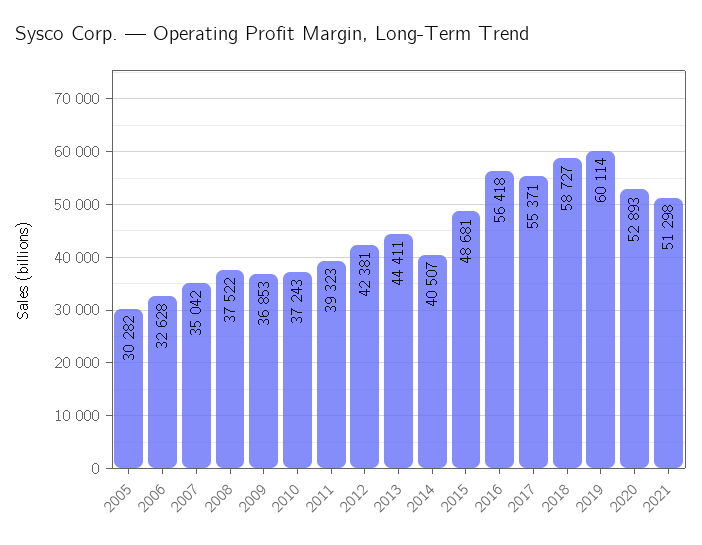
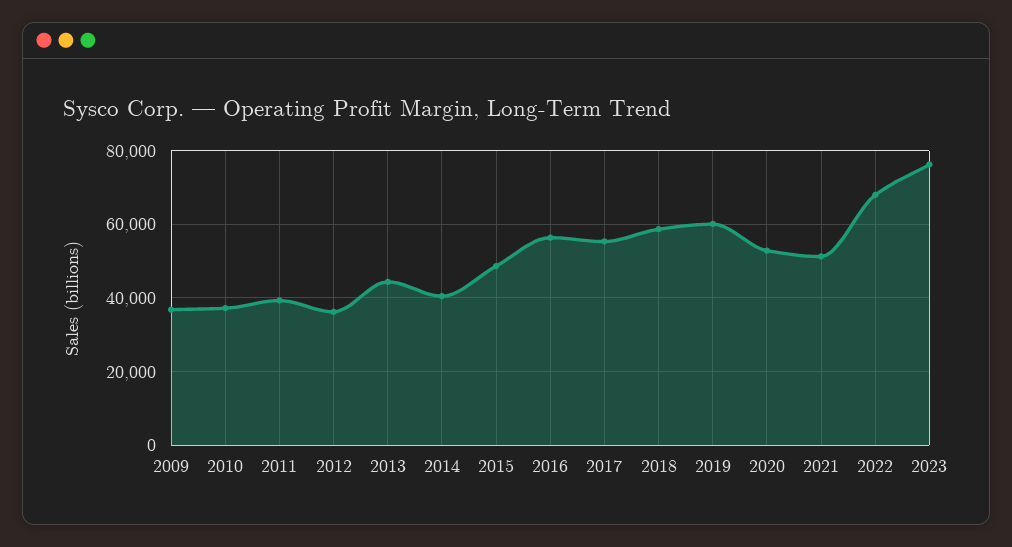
2005: 30282 -> none
2006: 32628 -> none
2007: 35042 -> none
2008: 37522 -> none
2012: 42381 -> 36000
2022: none -> 68000
2023: none -> 76000

